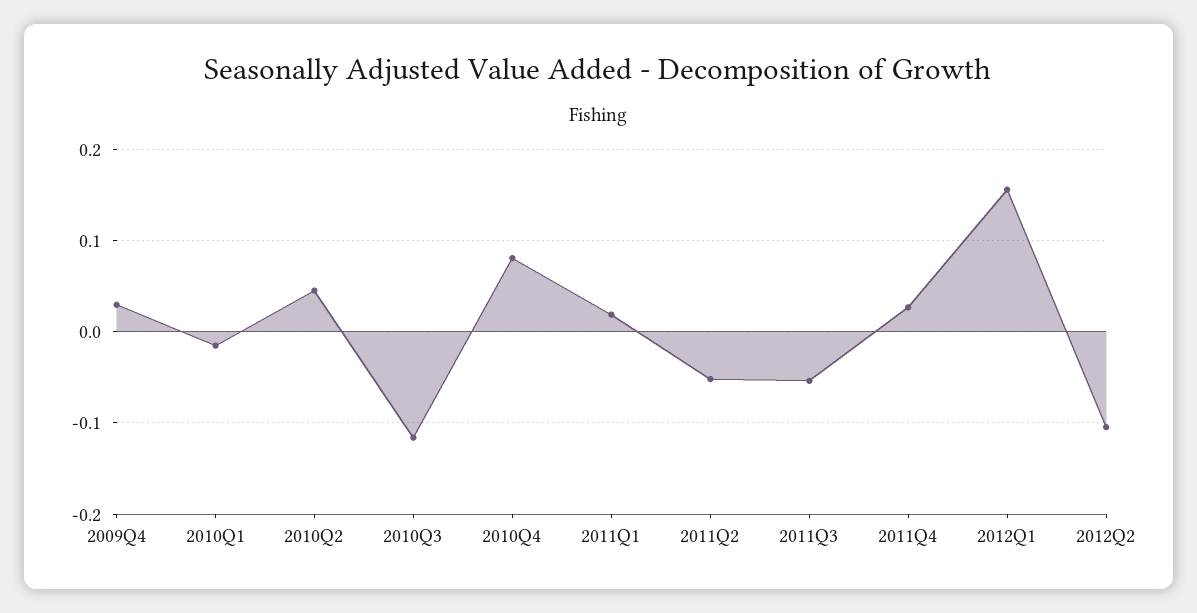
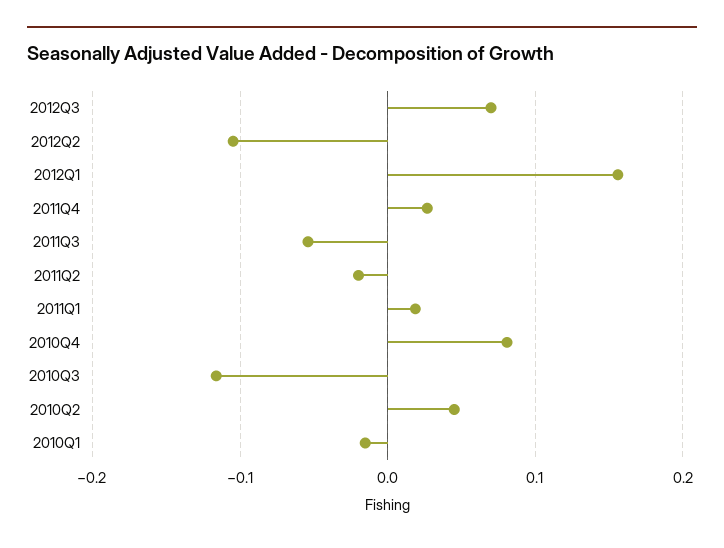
2009Q4: 0.03 -> none
2011Q2: -0.05 -> -0.02
2012Q3: none -> 0.07

